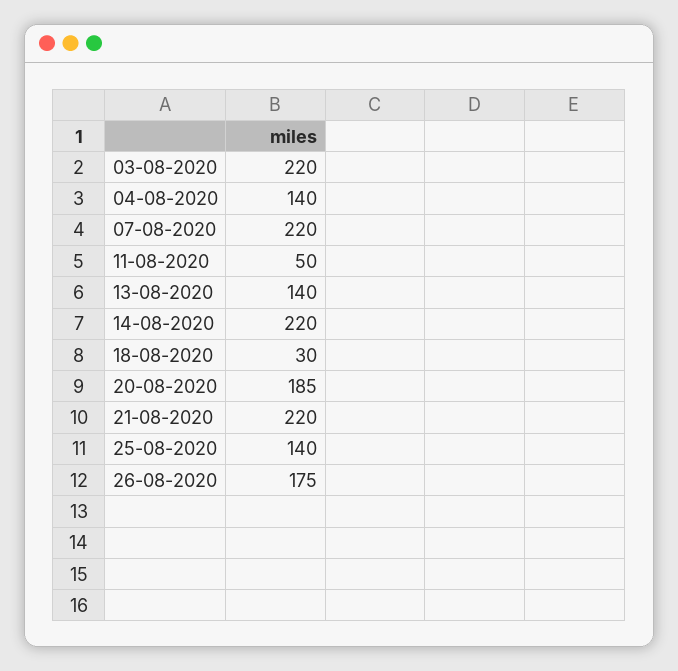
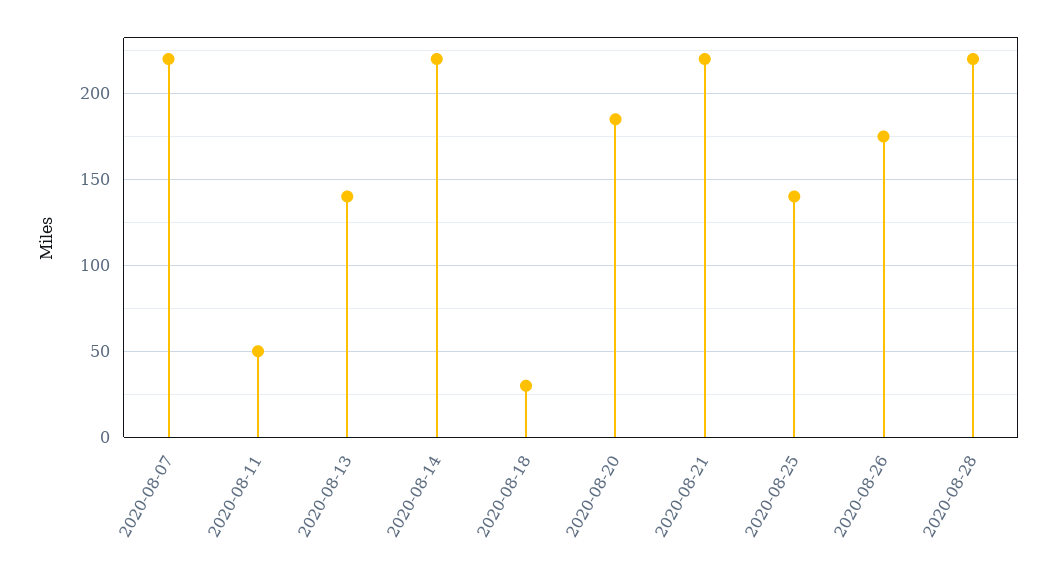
03-08-2020: 220 -> none
04-08-2020: 140 -> none
2020-08-28: none -> 220

